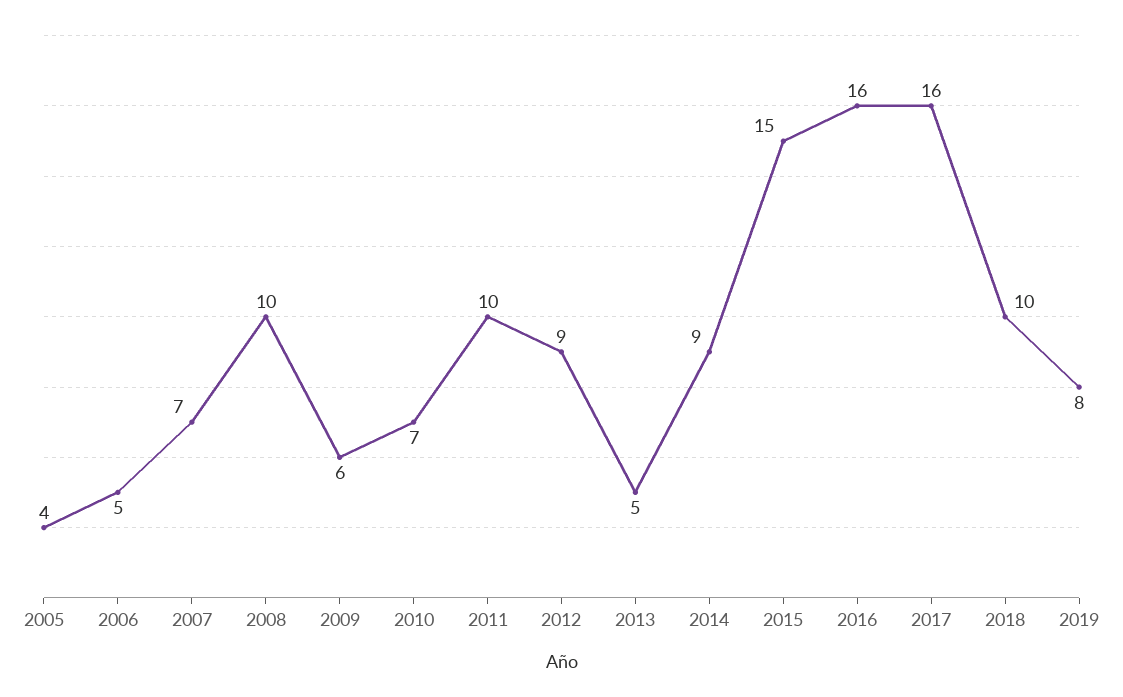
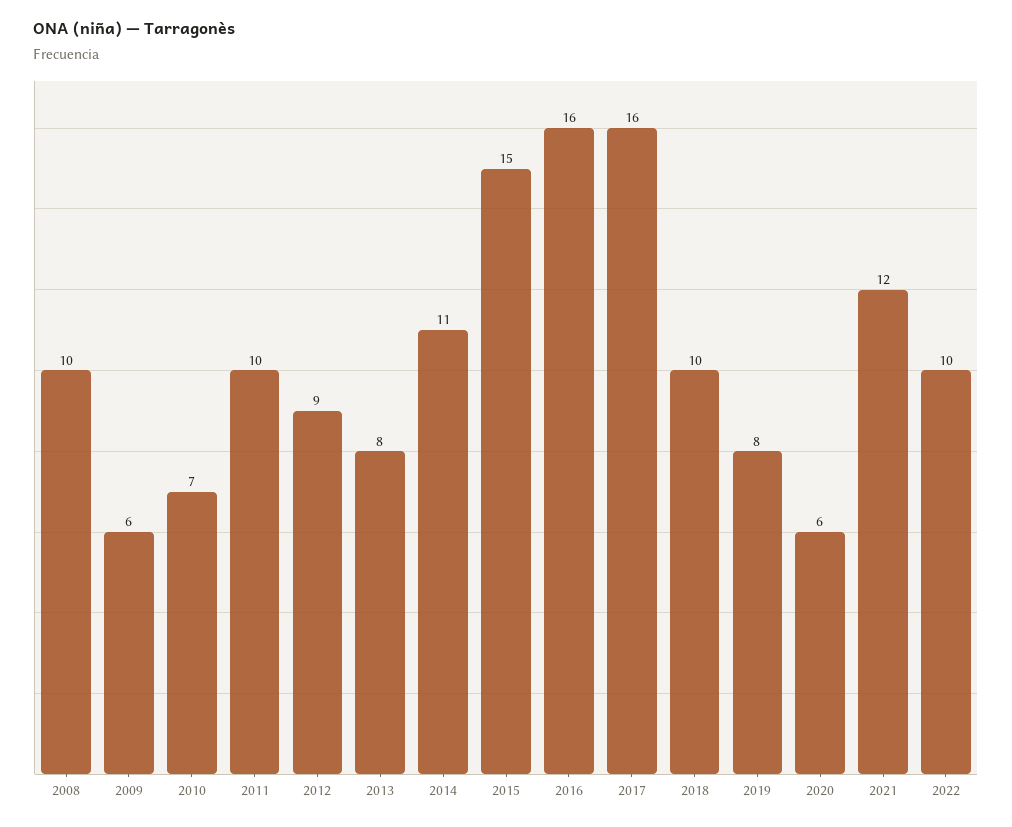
2005: 4 -> none
2006: 5 -> none
2007: 7 -> none
2013: 5 -> 8
2014: 9 -> 11
2020: none -> 6
2021: none -> 12
2022: none -> 10

